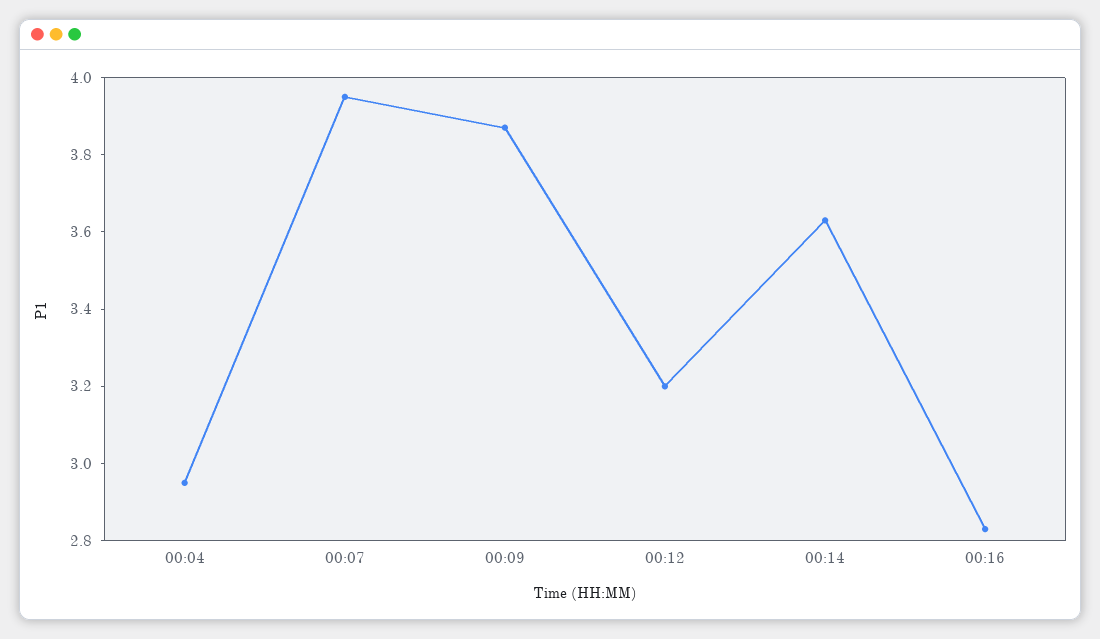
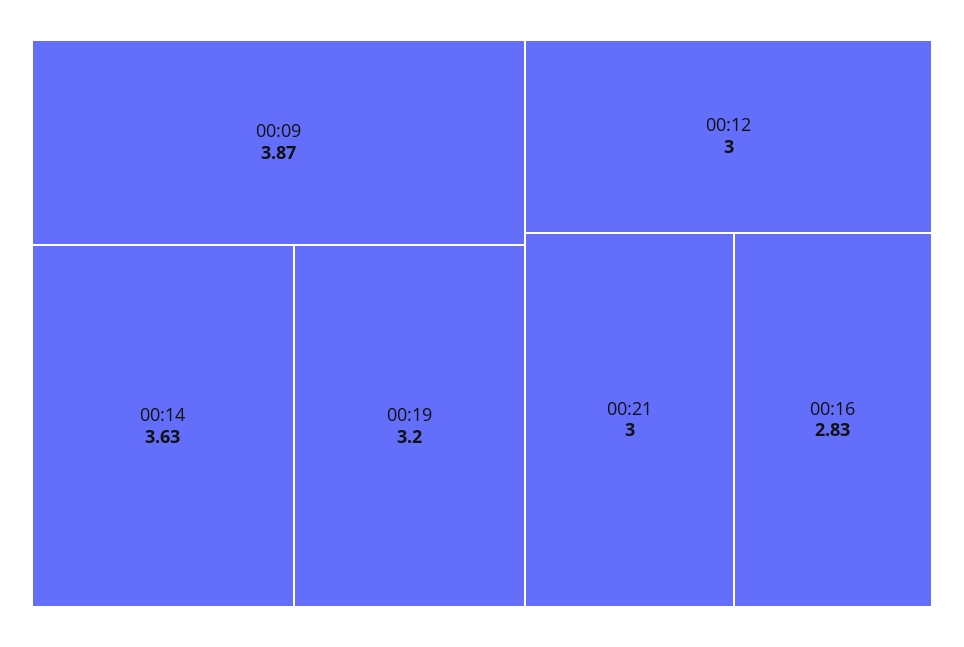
00:04: 2.95 -> none
00:07: 3.95 -> none
00:12: 3.2 -> 3
00:19: none -> 3.2
00:21: none -> 3

